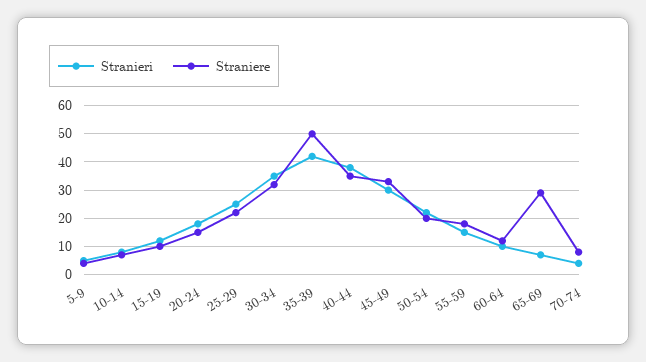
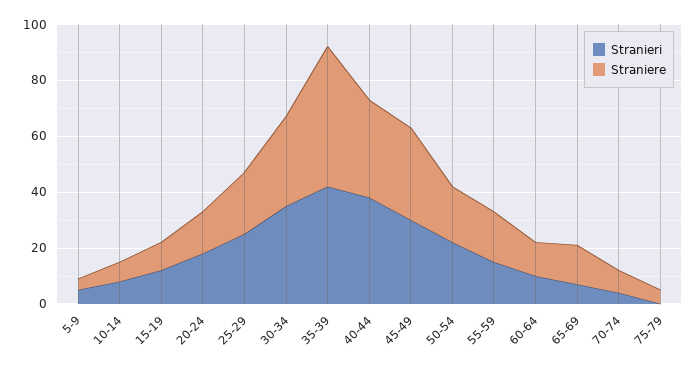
Straniere, 65-69: 30 -> 15
Stranieri, 75-79: none -> 0
Straniere, 75-79: none -> 5

